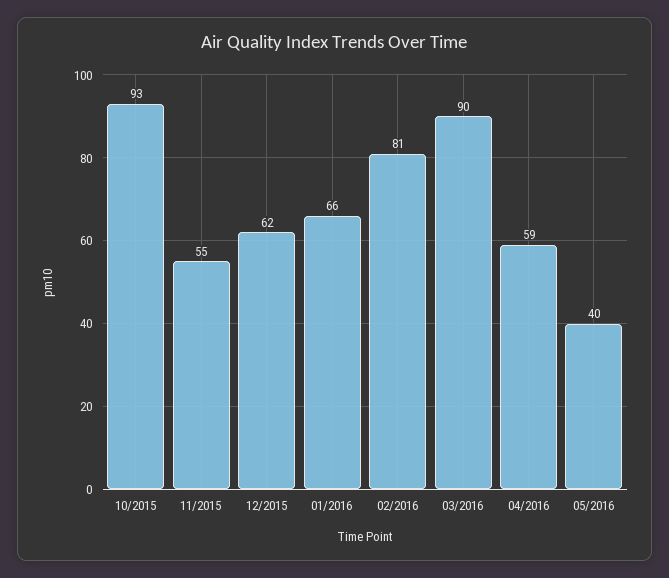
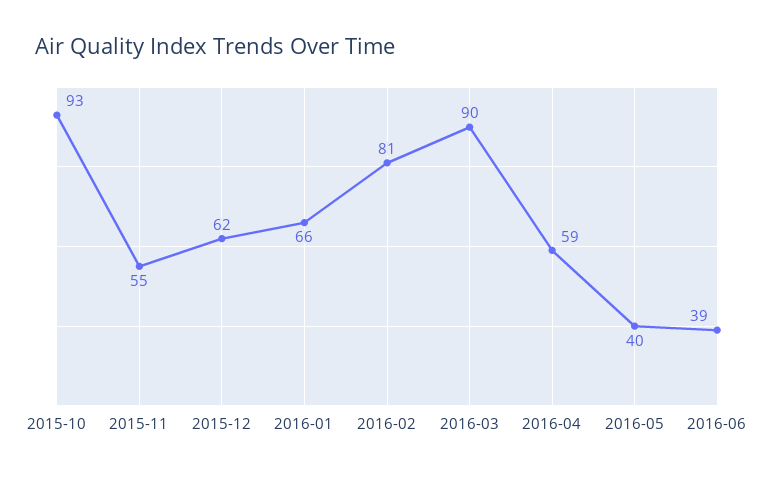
2016-06: none -> 39

